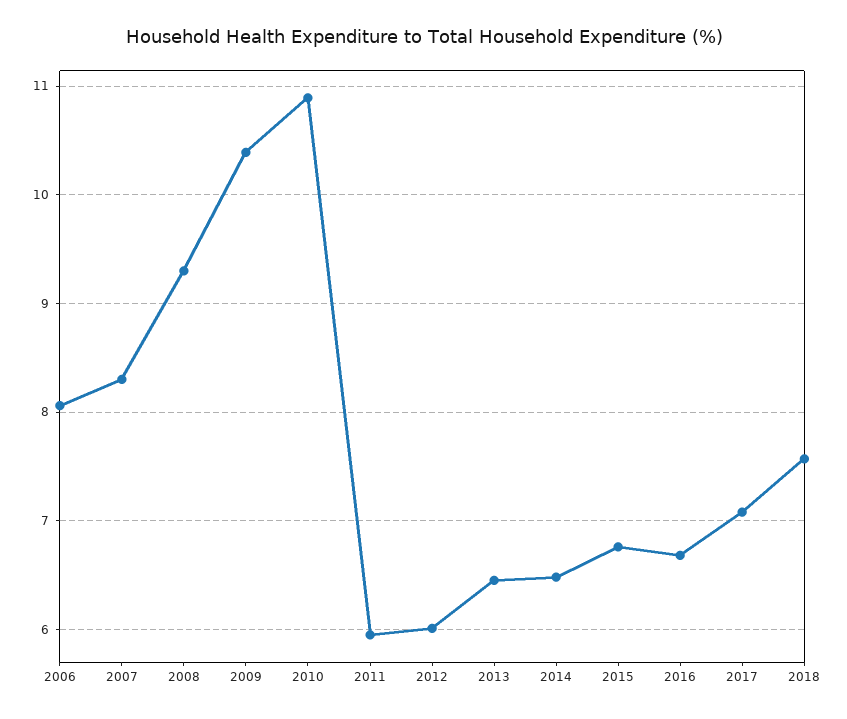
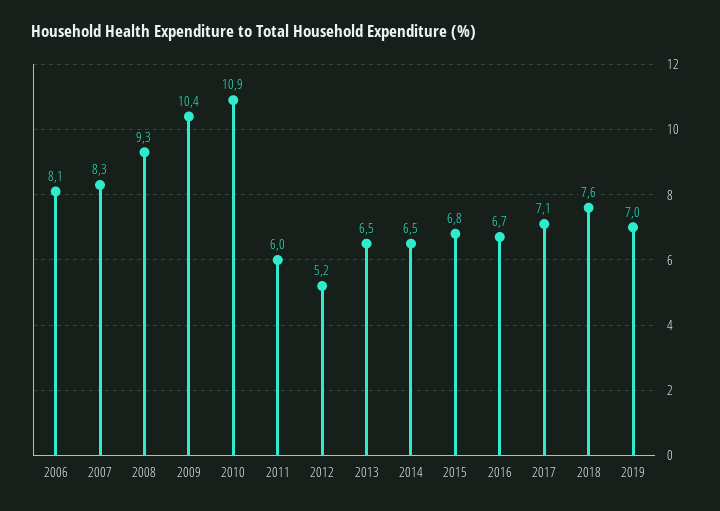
2012: 6 -> 5.2
2019: none -> 7

